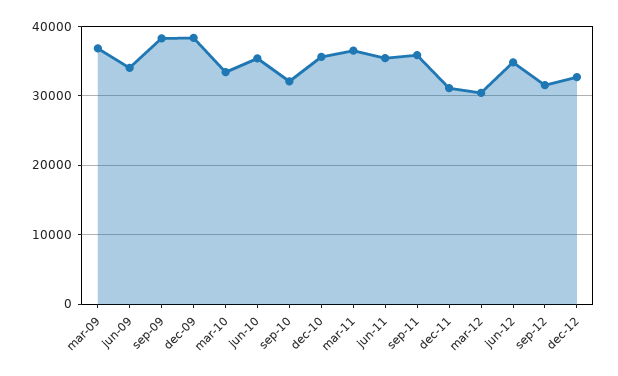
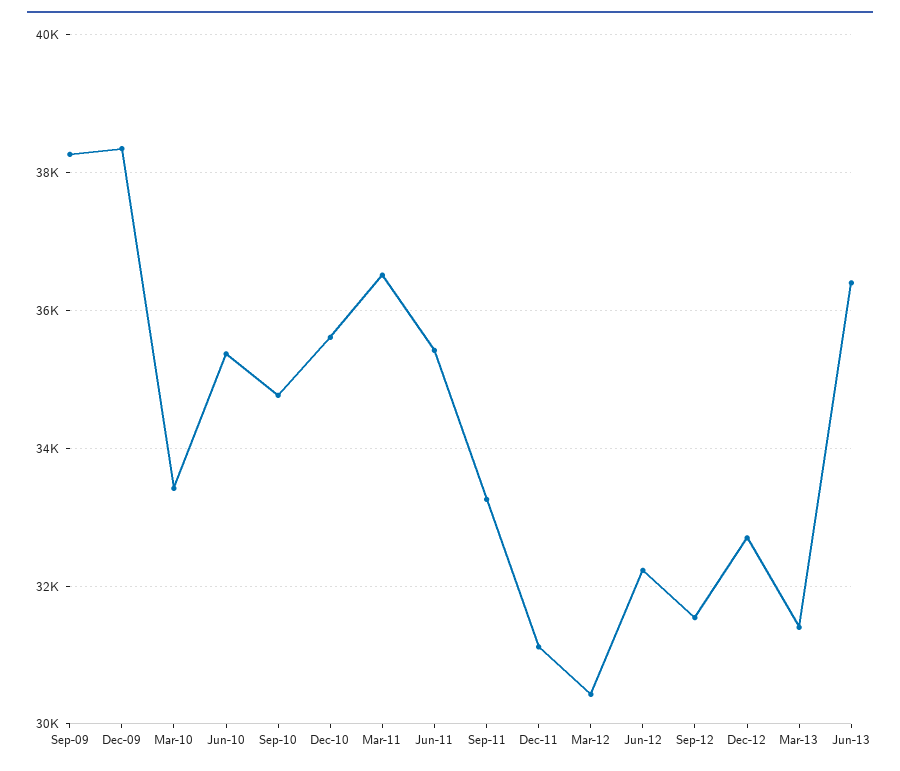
mar-09: 37000 -> none
jun-09: 34000 -> none
sep-10: 32000 -> 34800
sep-11: 36000 -> 33200
jun-12: 35000 -> 32200
Mar-13: none -> 31400
Jun-13: none -> 36400

